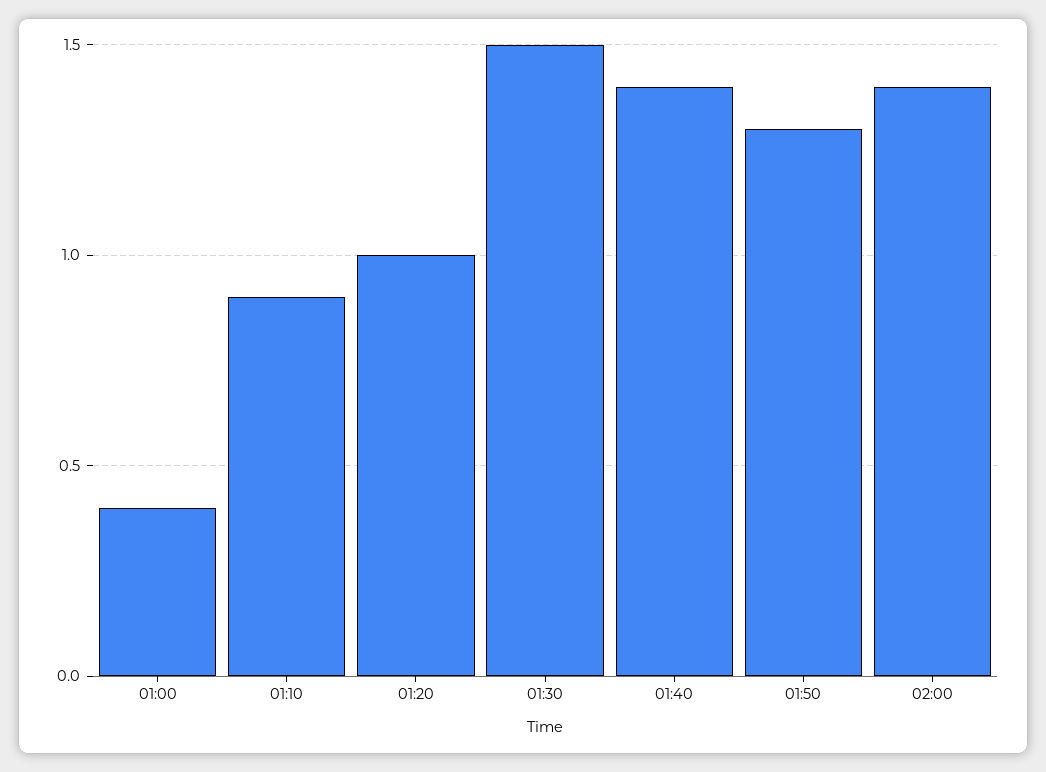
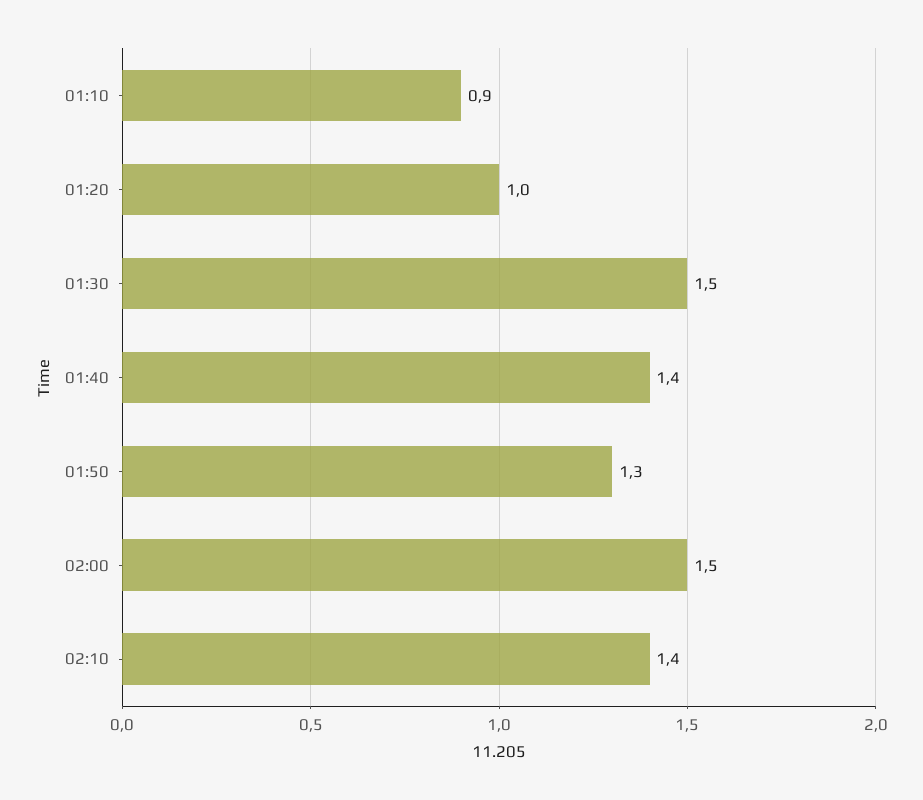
01:00: 0.4 -> none
02:00: 1.4 -> 1.5
02:10: none -> 1.4

